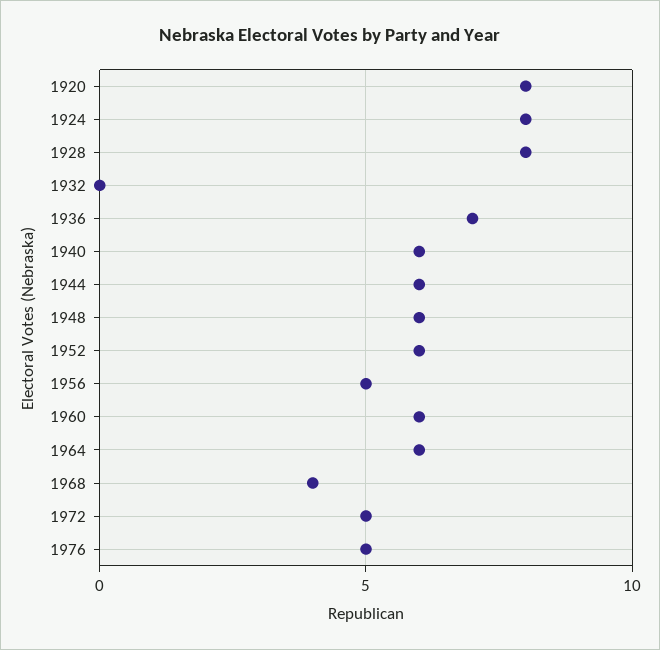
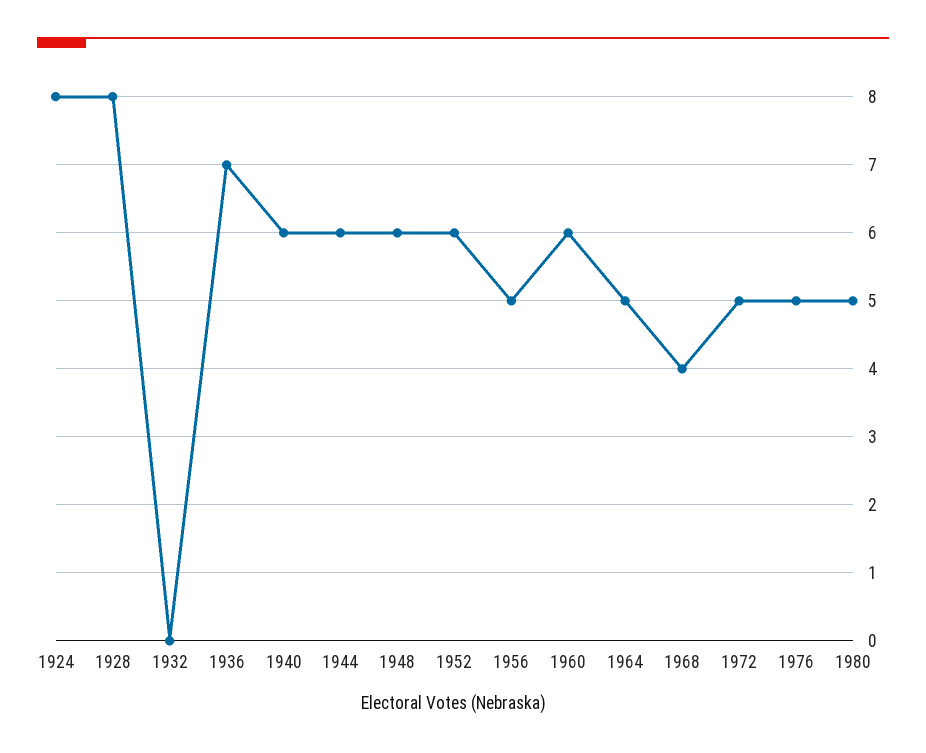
1920: 8 -> none
1964: 6 -> 5
1980: none -> 5

